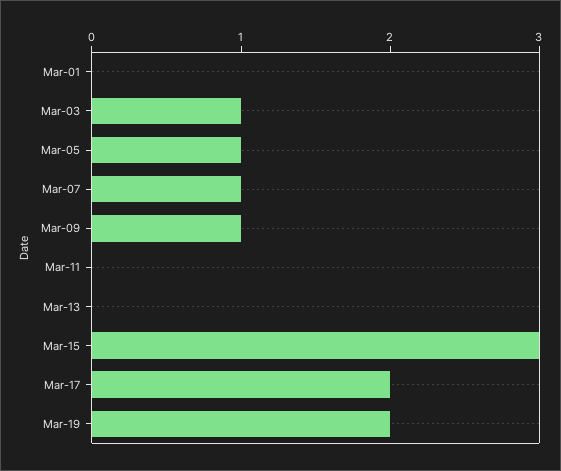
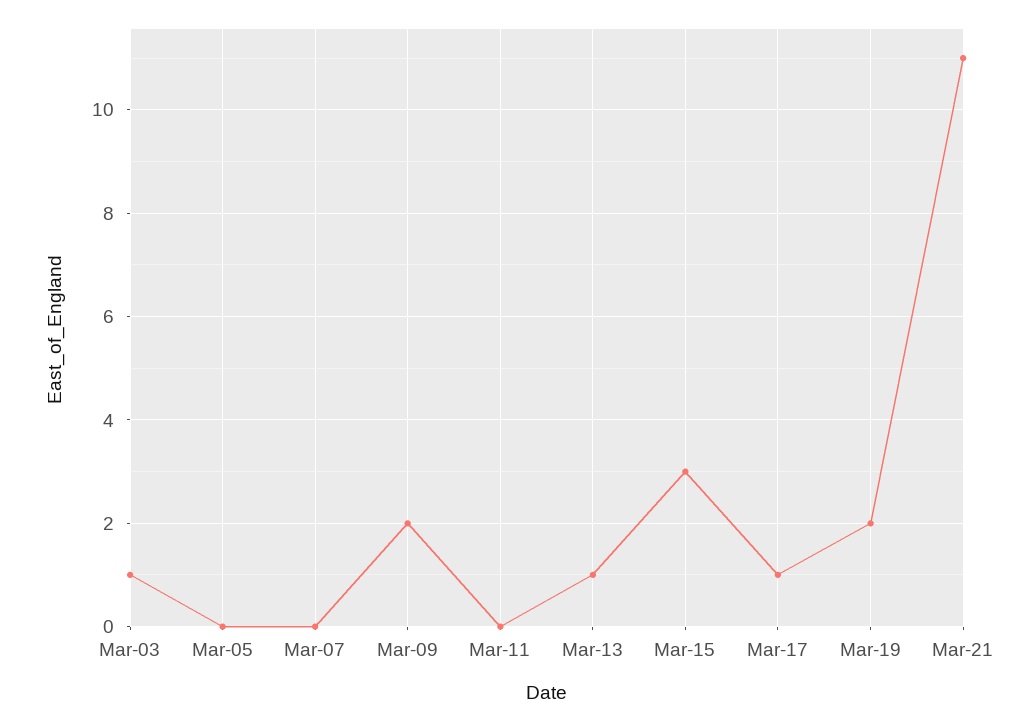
Mar-01: 0 -> none
Mar-05: 1 -> 0
Mar-07: 1 -> 0
Mar-09: 1 -> 2
Mar-13: 0 -> 1
Mar-17: 2 -> 1
Mar-21: none -> 11

